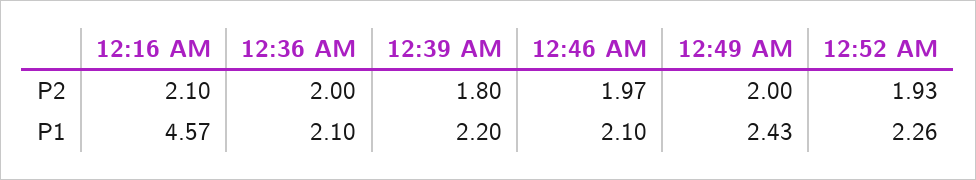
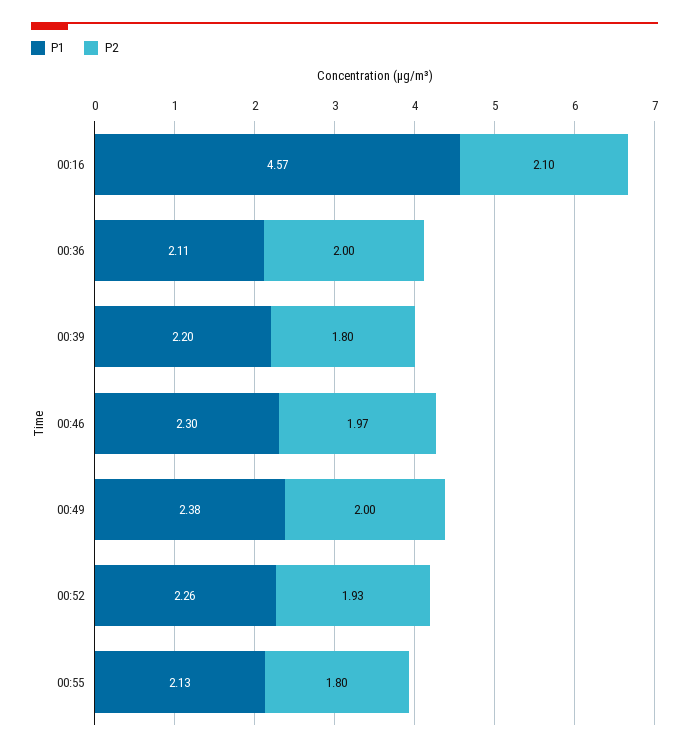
P1, 12:36 AM: 2.1 -> 2.11
P1, 12:46 AM: 2.1 -> 2.3
P1, 12:49 AM: 2.43 -> 2.38
P1, 00:55: none -> 2.13
P2, 00:55: none -> 1.8

